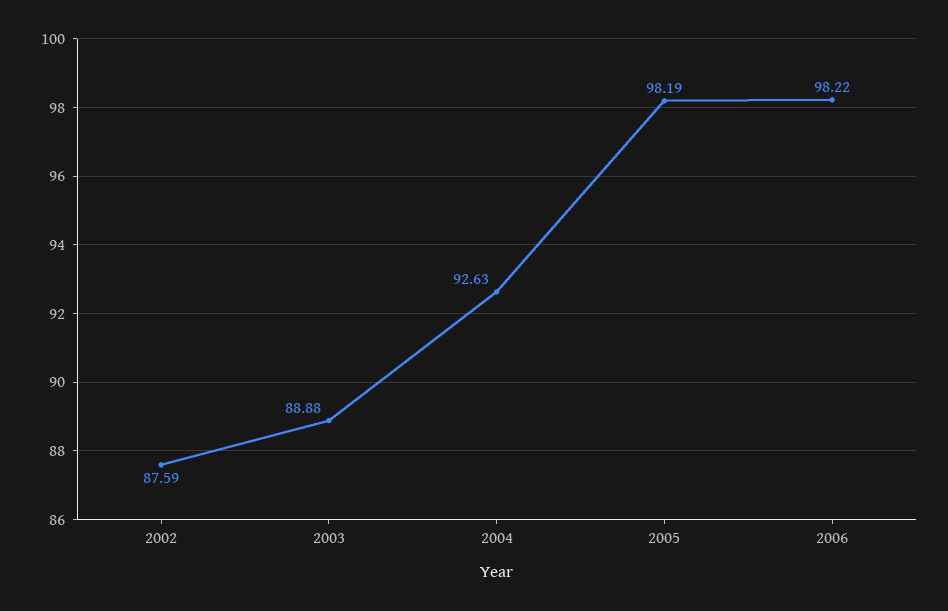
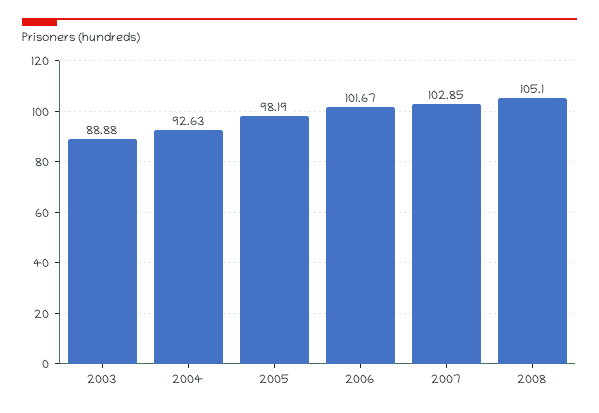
2002: 87.59 -> none
2006: 98.22 -> 101.67
2007: none -> 102.85
2008: none -> 105.1

